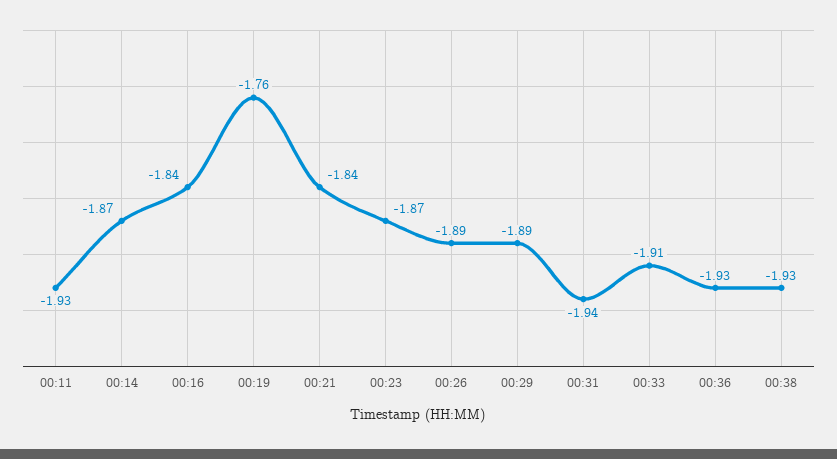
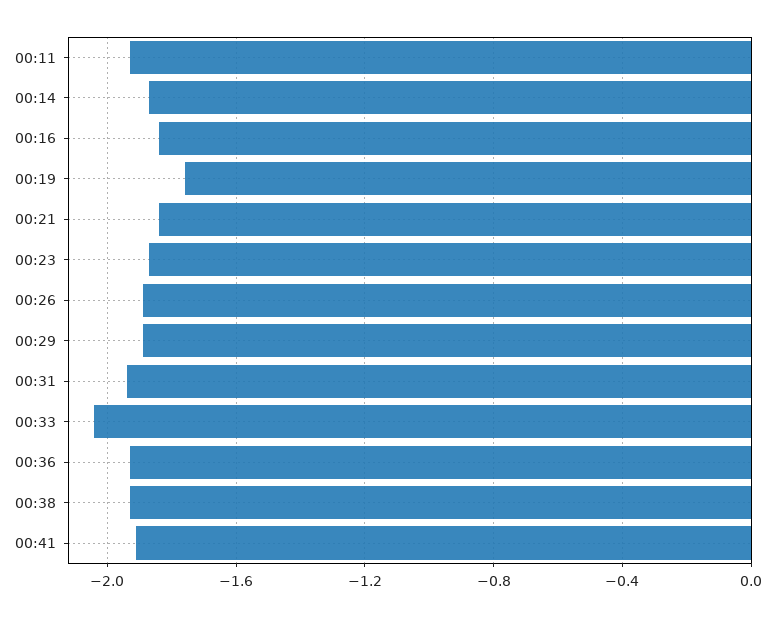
00:33: -1.91 -> -2.05
00:41: none -> -1.9

